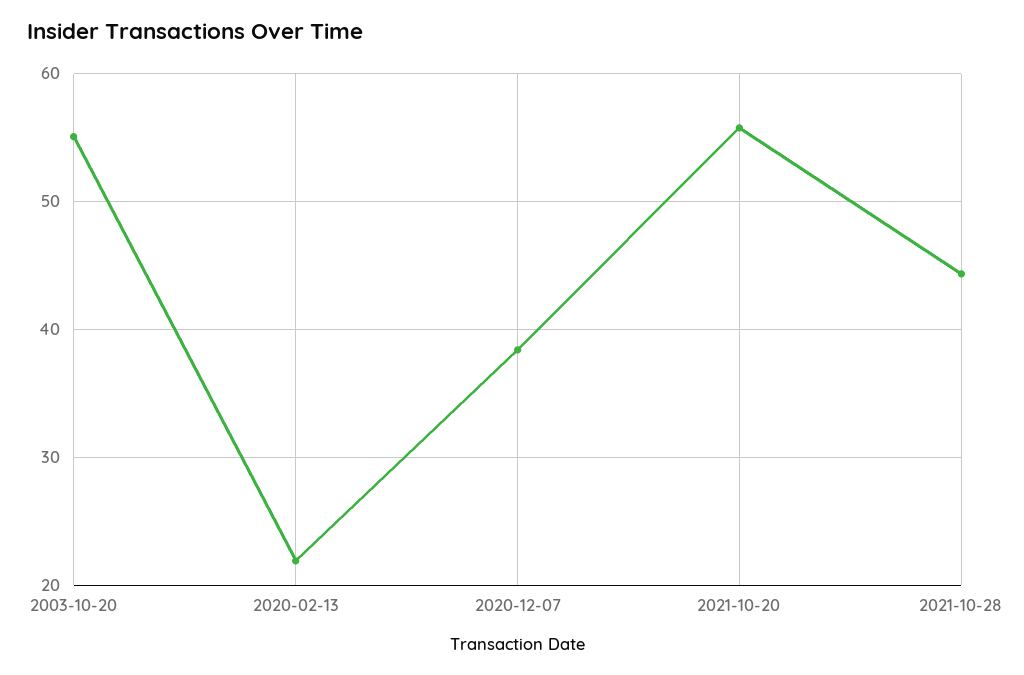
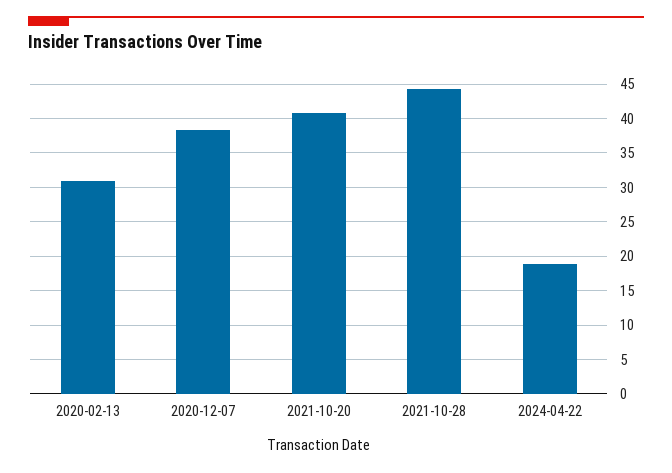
2003-10-20: 55 -> none
2020-02-13: 22 -> 31
2021-10-20: 56 -> 41
2024-04-22: none -> 19

